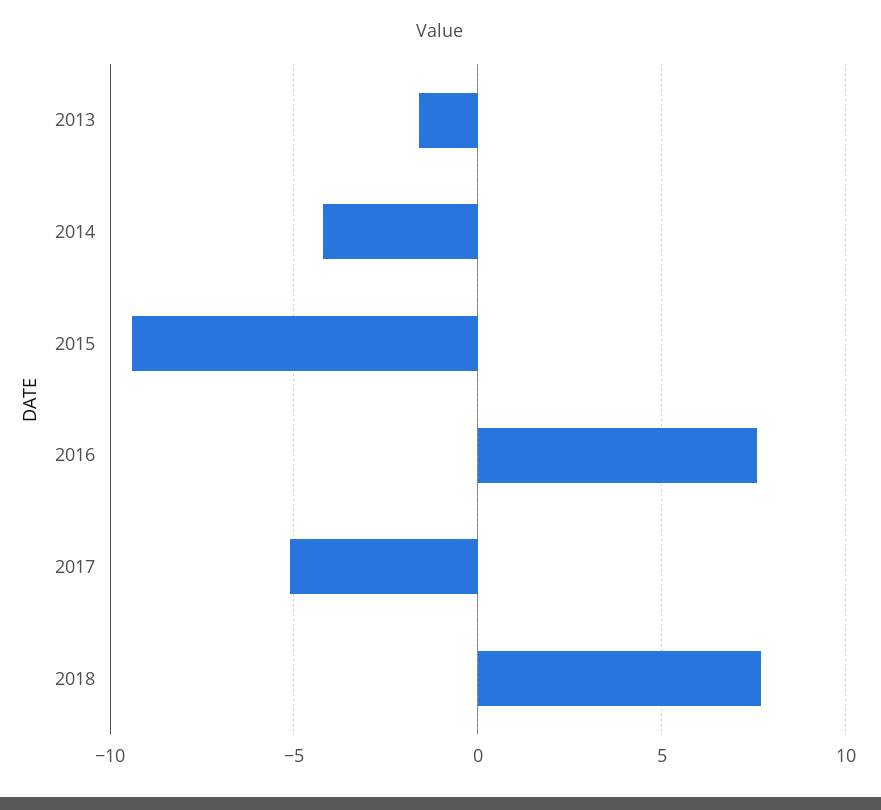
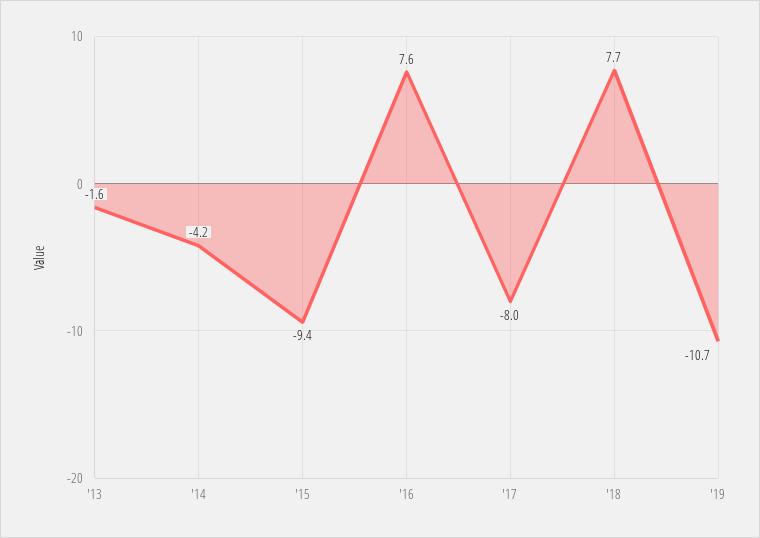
2017: -5 -> -8
'19: none -> -10.7

